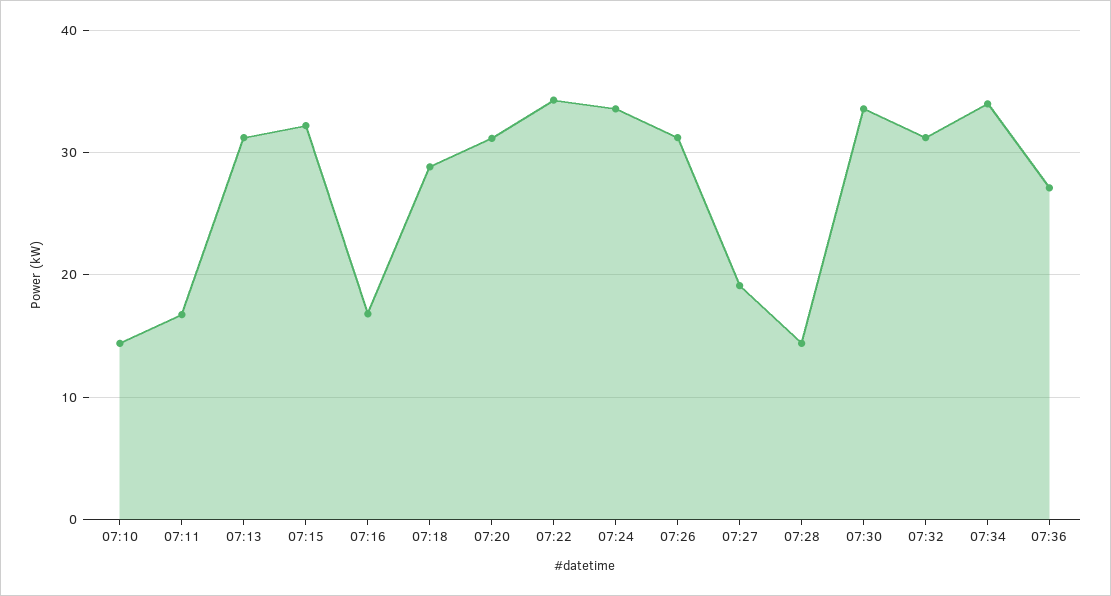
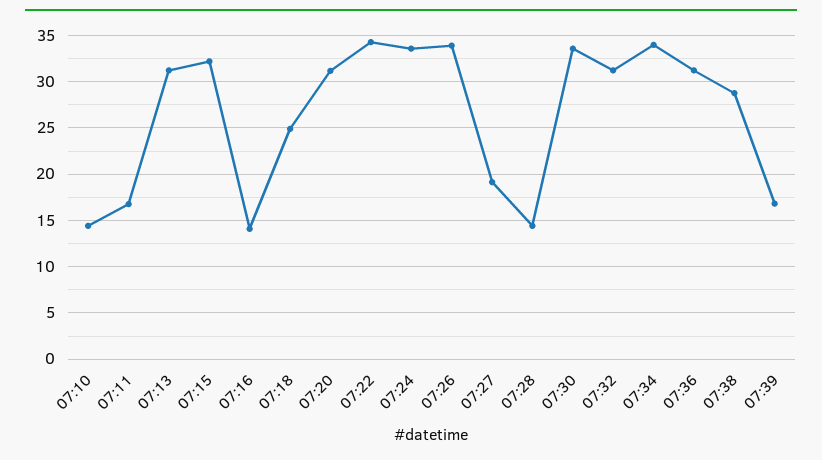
07:16: 17 -> 14
07:18: 29 -> 25
07:26: 31 -> 34
07:36: 27 -> 31
07:38: none -> 29
07:39: none -> 17

